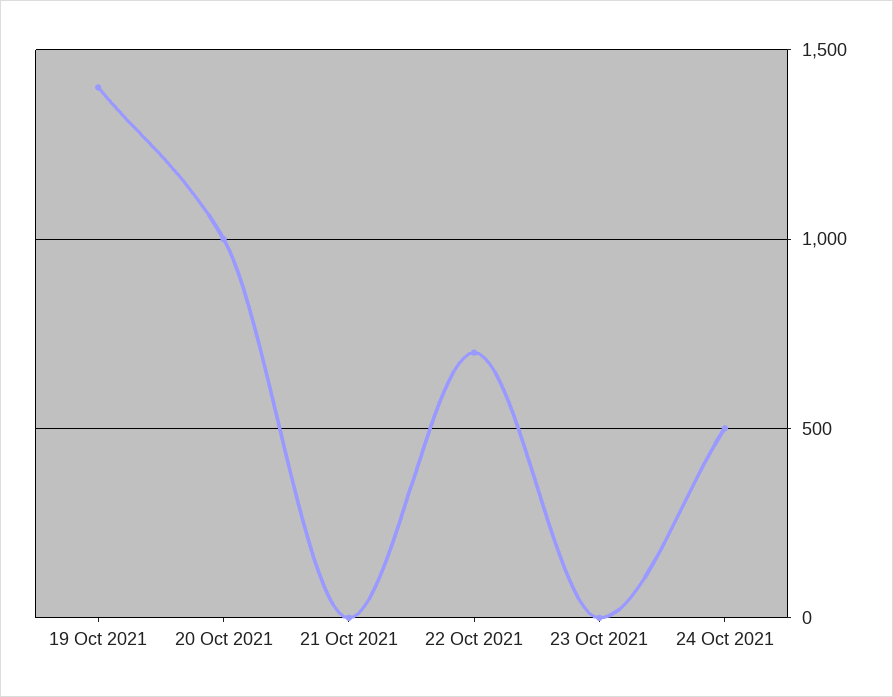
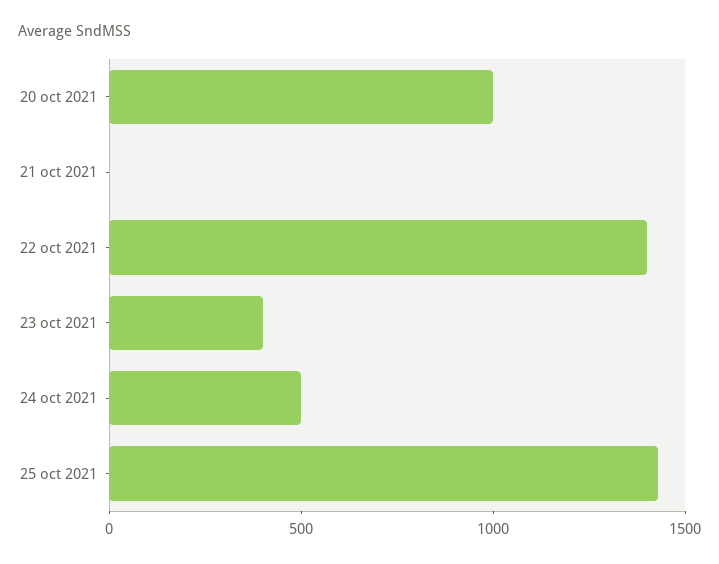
19 Oct 2021: 1400 -> none
22 Oct 2021: 700 -> 1400
23 Oct 2021: 0 -> 400
25 oct 2021: none -> 1400

